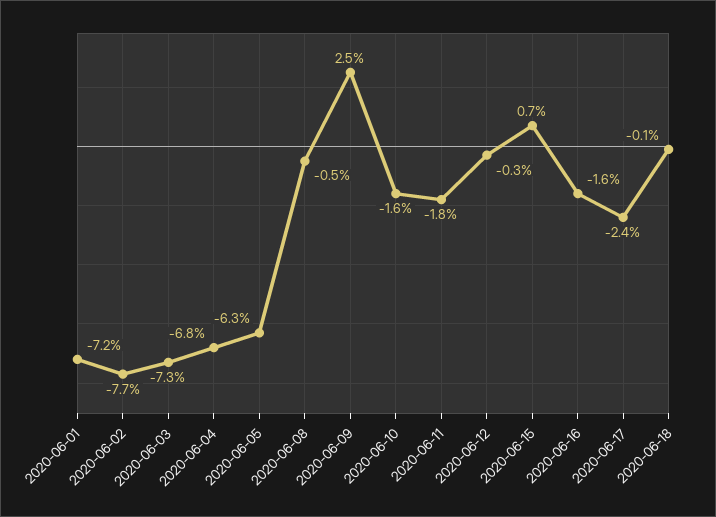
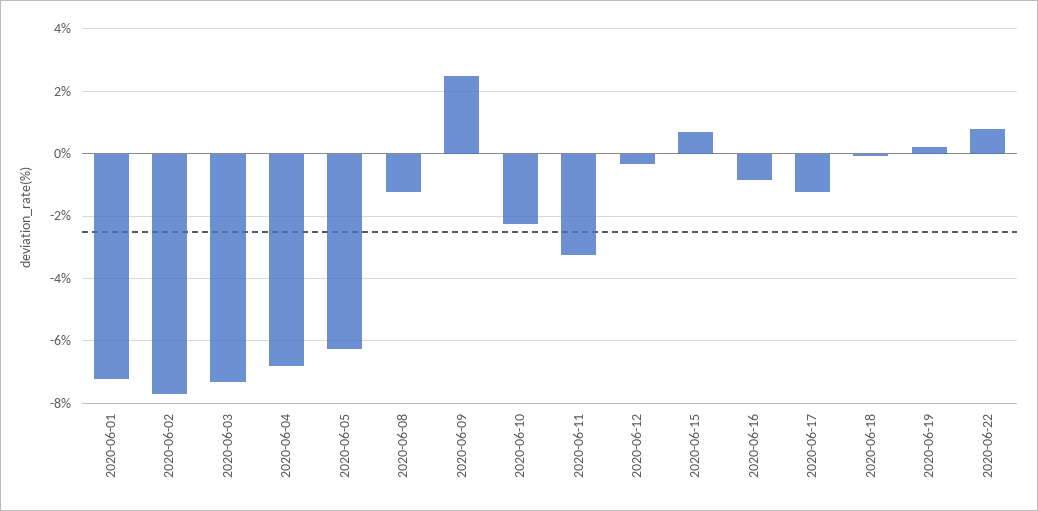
2020-06-08: -0.5 -> -1.2
2020-06-10: -1.6 -> -2.2
2020-06-11: -1.8 -> -3.2
2020-06-16: -1.6 -> -0.8
2020-06-17: -2.4 -> -1.2
2020-06-19: none -> 0.2
2020-06-22: none -> 0.8

